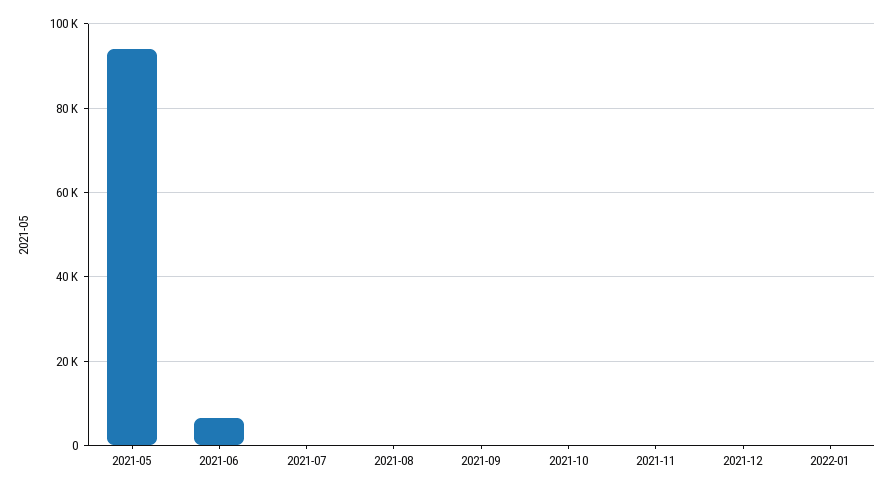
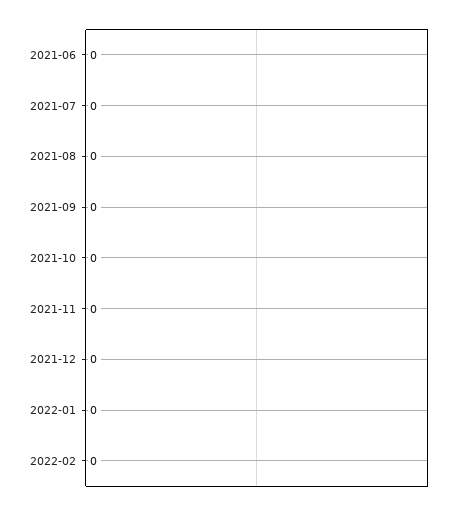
2021-05: 94000 -> none
2021-06: 6000 -> 0
2022-02: none -> 0

